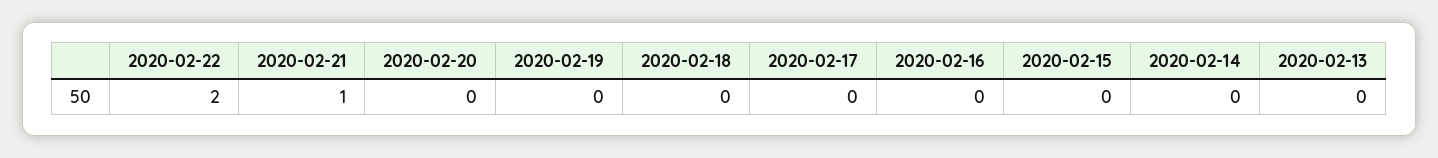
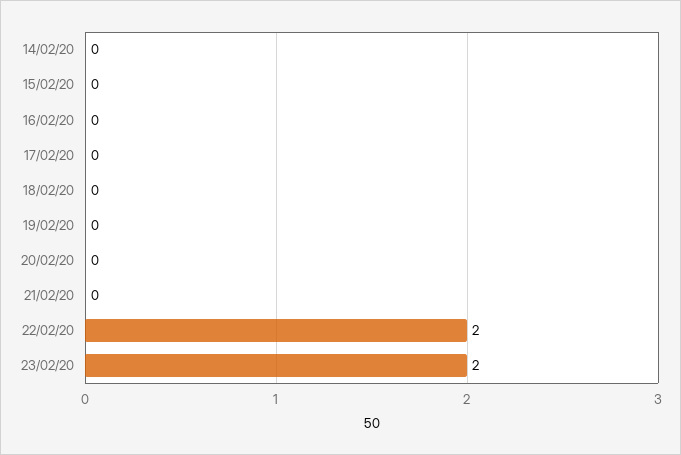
2020-02-21: 1 -> 0
2020-02-13: 0 -> none
23/02/20: none -> 2

